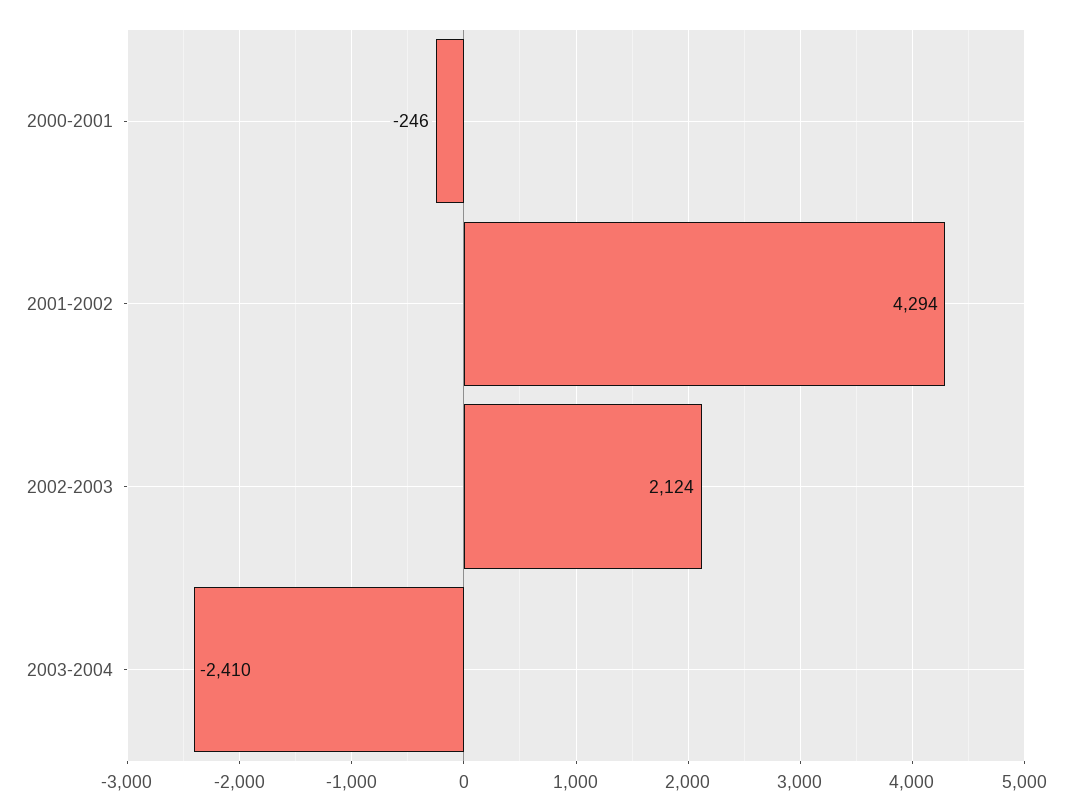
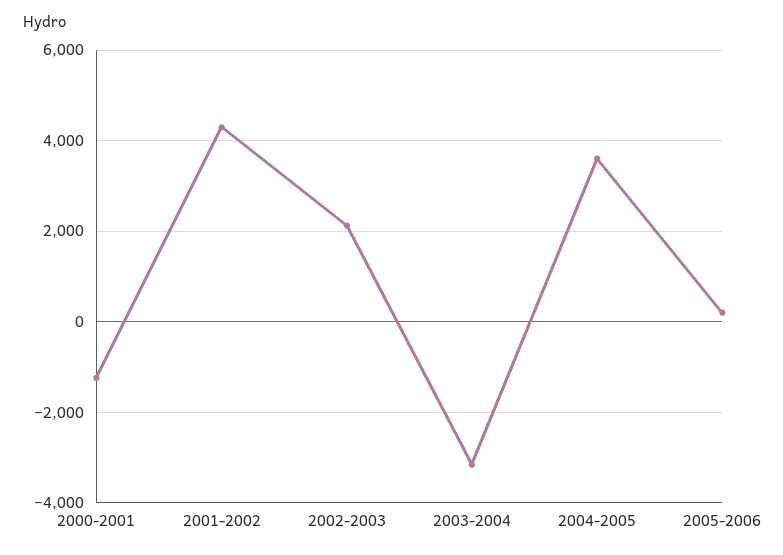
2000-2001: -246 -> -1200
2003-2004: -2410 -> -3200
2004-2005: none -> 3600
2005-2006: none -> 200

